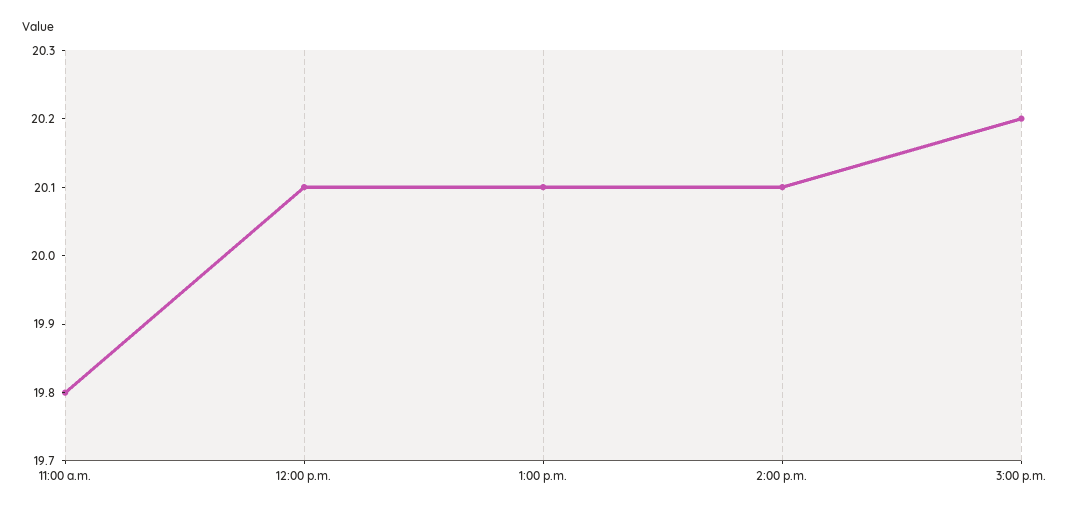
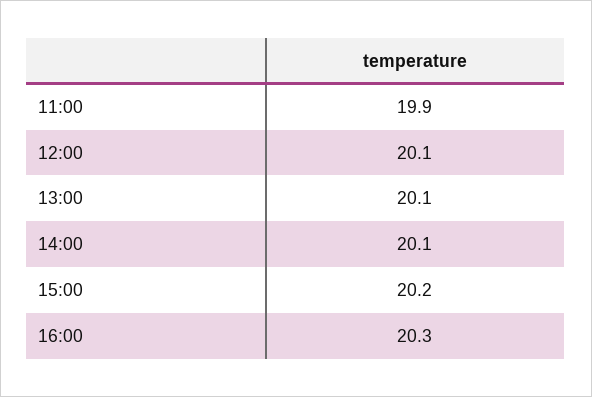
11:00 a.m.: 19.8 -> 19.9
16:00: none -> 20.3

